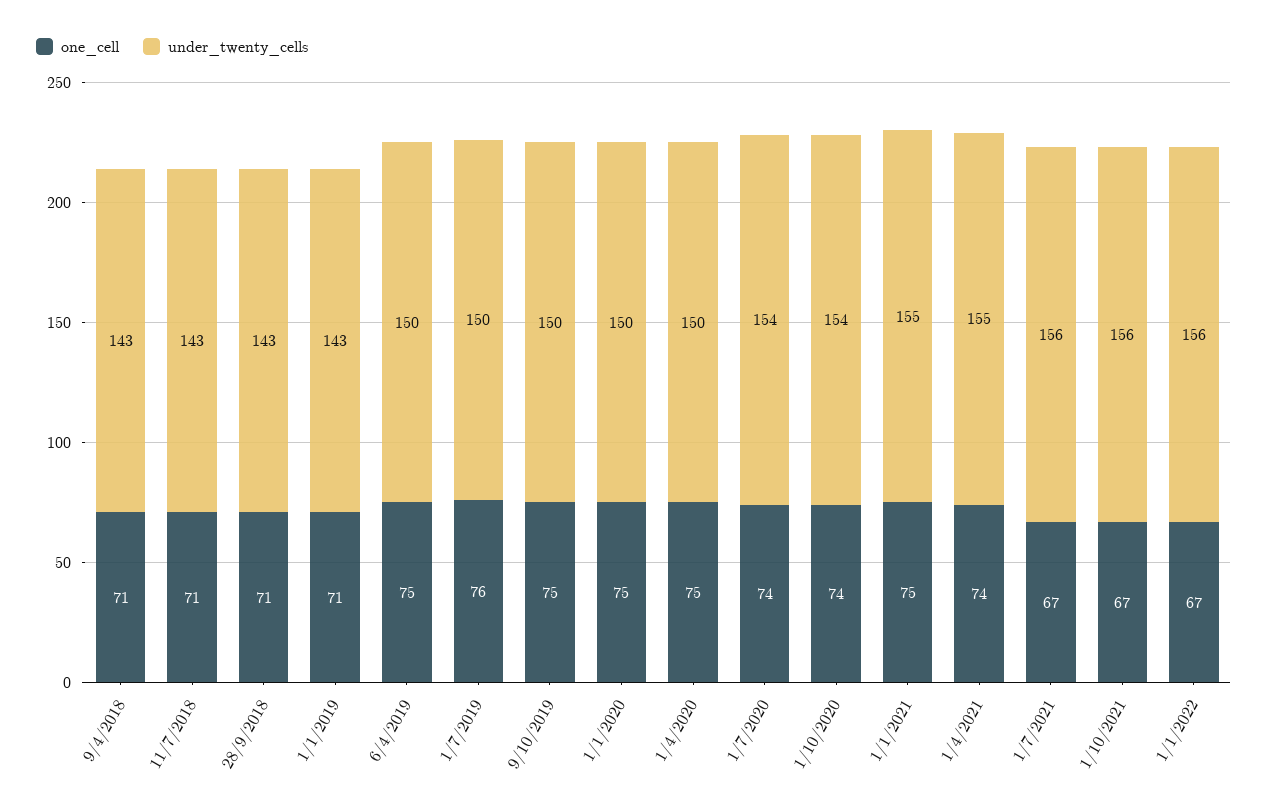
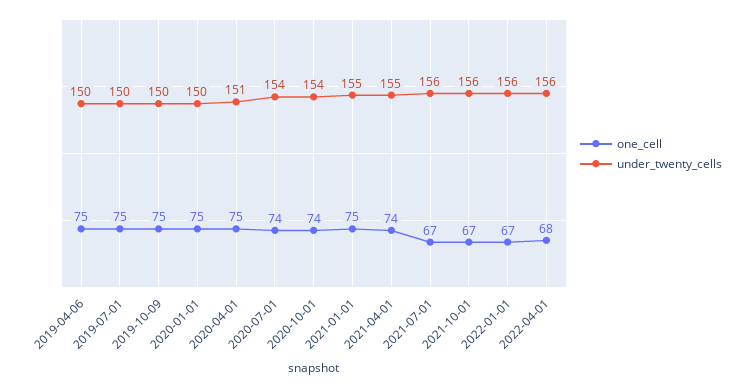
one_cell, 9/4/2018: 71 -> none
under_twenty_cells, 9/4/2018: 143 -> none
one_cell, 11/7/2018: 71 -> none
under_twenty_cells, 11/7/2018: 143 -> none
one_cell, 28/9/2018: 71 -> none
under_twenty_cells, 28/9/2018: 143 -> none
one_cell, 1/1/2019: 71 -> none
under_twenty_cells, 1/1/2019: 143 -> none
one_cell, 1/7/2019: 76 -> 75
under_twenty_cells, 1/4/2020: 150 -> 151
one_cell, 2022-04-01: none -> 68
under_twenty_cells, 2022-04-01: none -> 156

